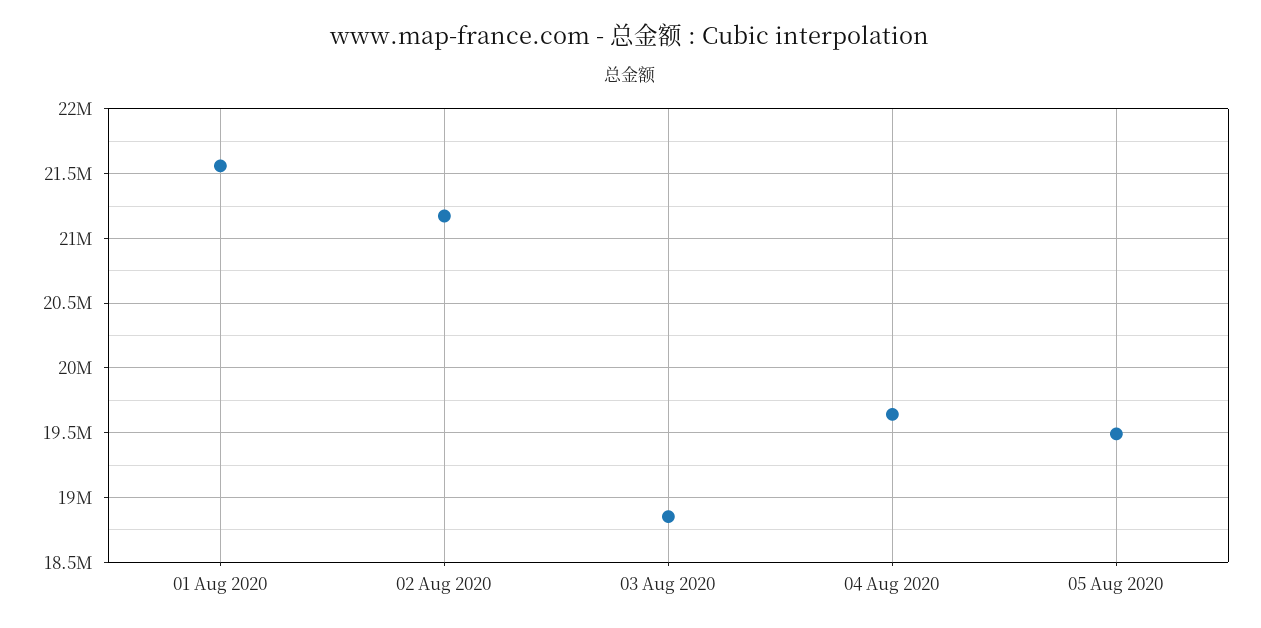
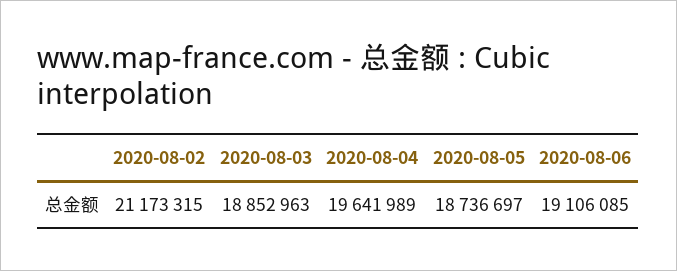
01 Aug 2020: 21550000 -> none
05 Aug 2020: 19500000 -> 18736697
2020-08-06: none -> 19106085

